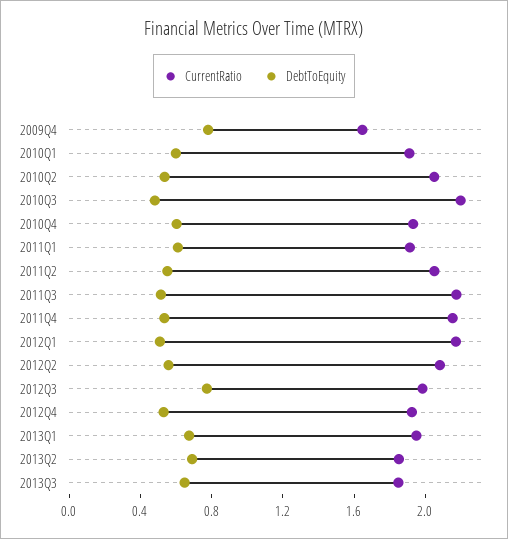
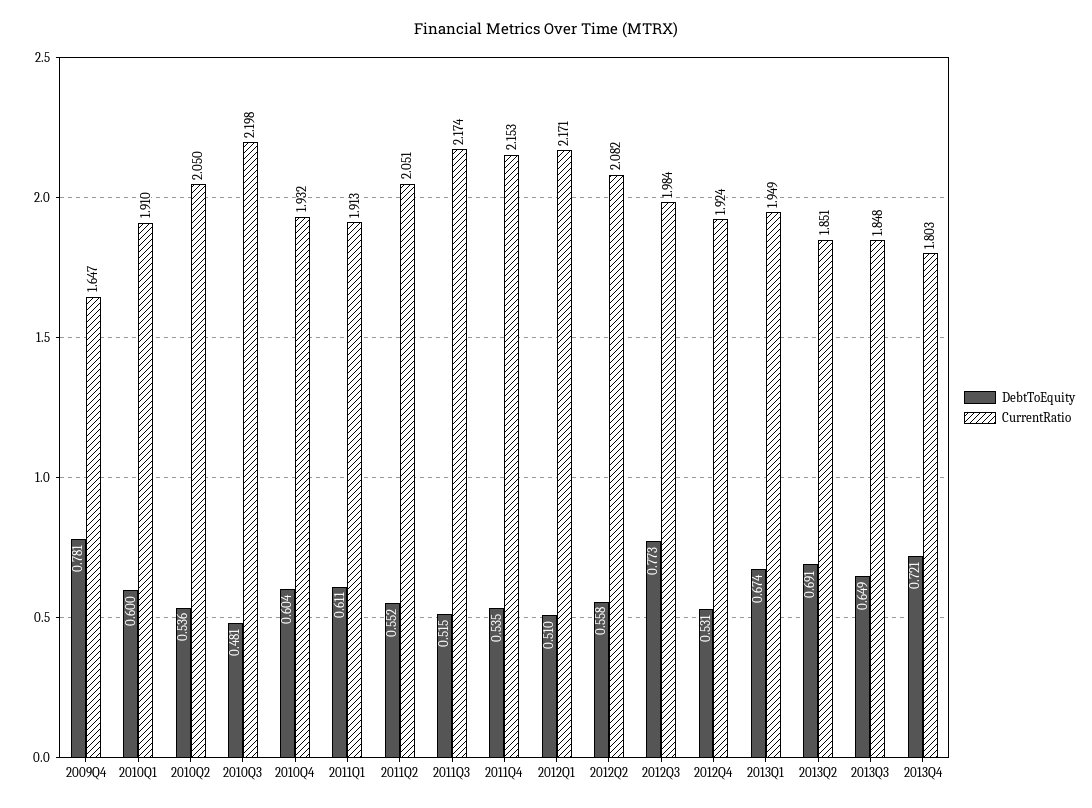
DebtToEquity, 2013Q4: none -> 0.721
CurrentRatio, 2013Q4: none -> 1.803

